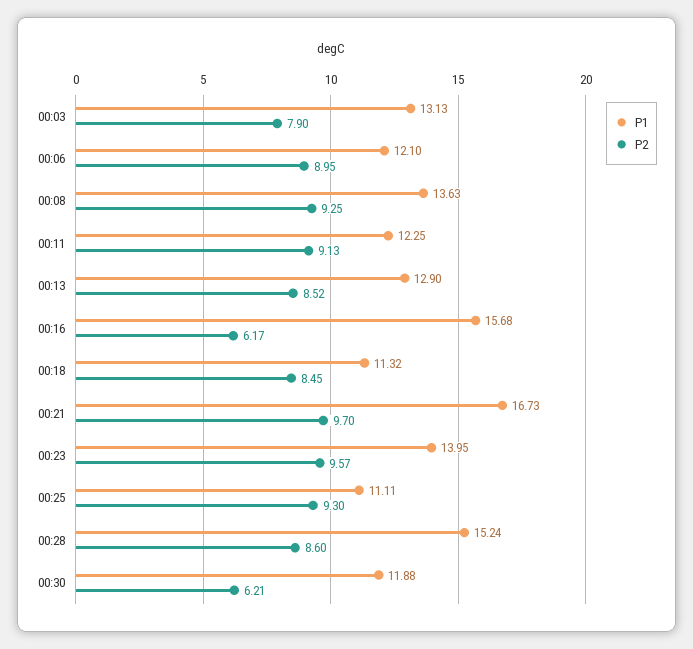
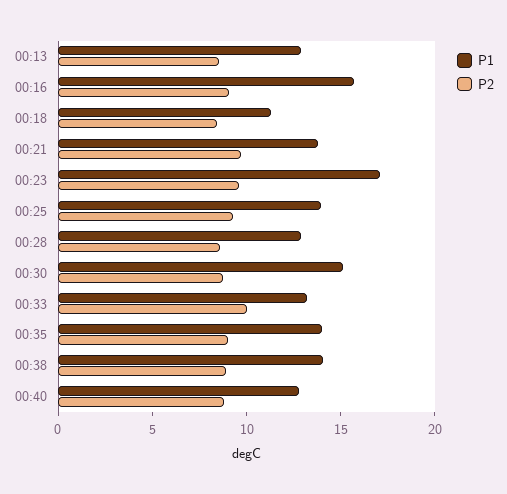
P1, 00:03: 13.13 -> none
P2, 00:03: 7.9 -> none
P1, 00:06: 12.1 -> none
P2, 00:06: 8.95 -> none
P1, 00:08: 13.63 -> none
P2, 00:08: 9.25 -> none
P1, 00:11: 12.25 -> none
P2, 00:11: 9.13 -> none
P2, 00:16: 6.17 -> 9
P1, 00:21: 16.73 -> 14
P1, 00:23: 13.95 -> 17
P1, 00:25: 11.11 -> 14
P1, 00:28: 15.24 -> 13
P1, 00:30: 11.88 -> 15
P2, 00:30: 6.21 -> 9
P1, 00:33: none -> 13
P2, 00:33: none -> 10
P1, 00:35: none -> 14
P2, 00:35: none -> 9
P1, 00:38: none -> 14
P2, 00:38: none -> 9
P1, 00:40: none -> 13
P2, 00:40: none -> 9

